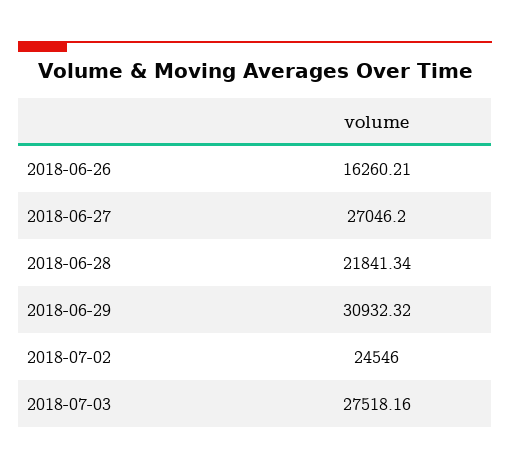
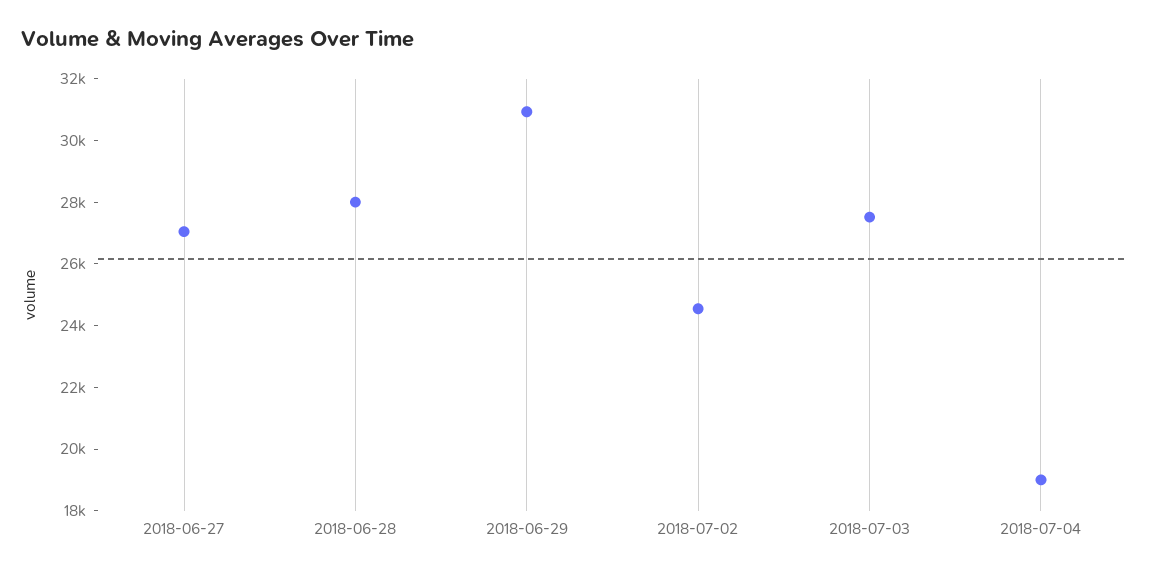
2018-06-26: 16260.21 -> none
2018-06-28: 21841.34 -> 28000
2018-07-04: none -> 19000

